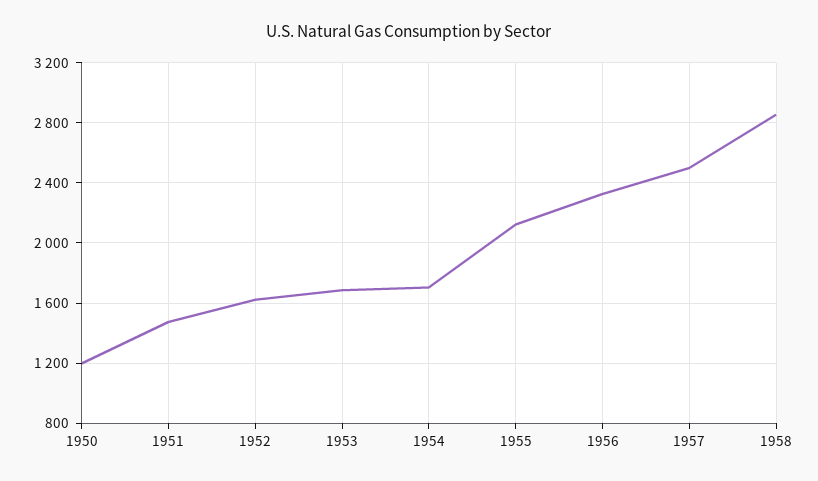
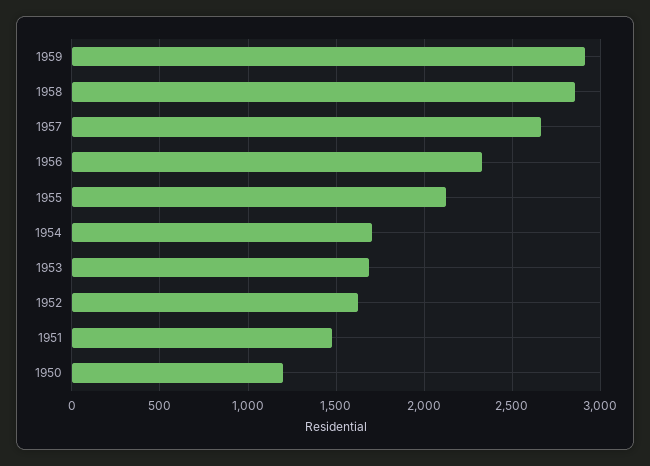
1957: 2500 -> 2650
1959: none -> 2900

